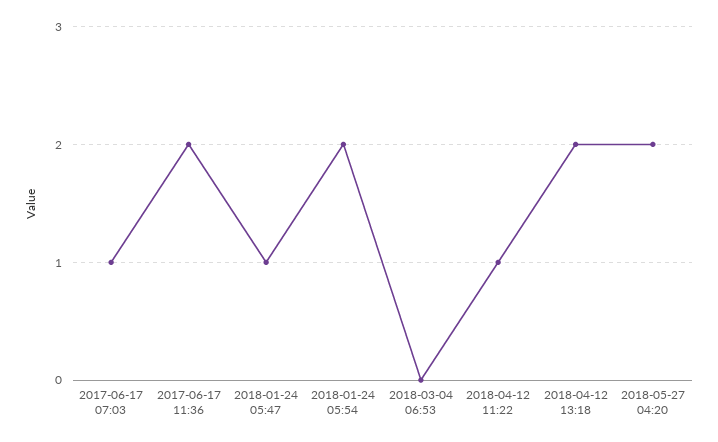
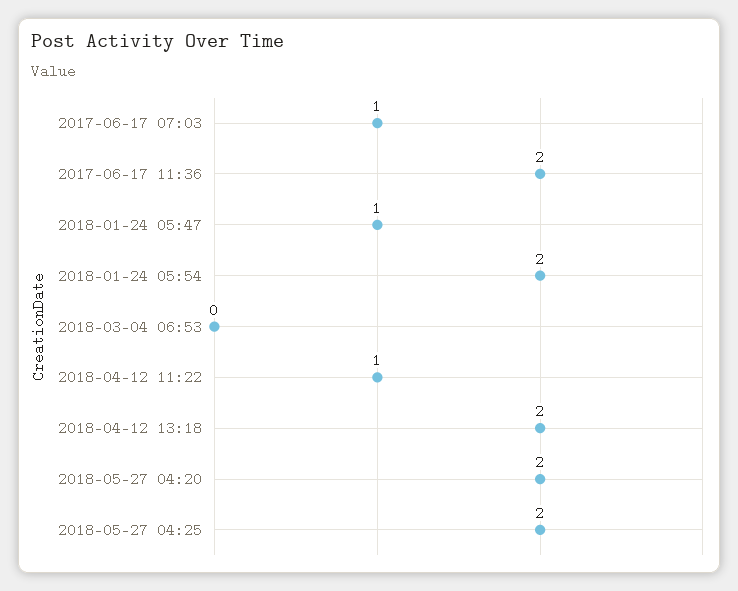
2018-05-27 04:25: none -> 2

